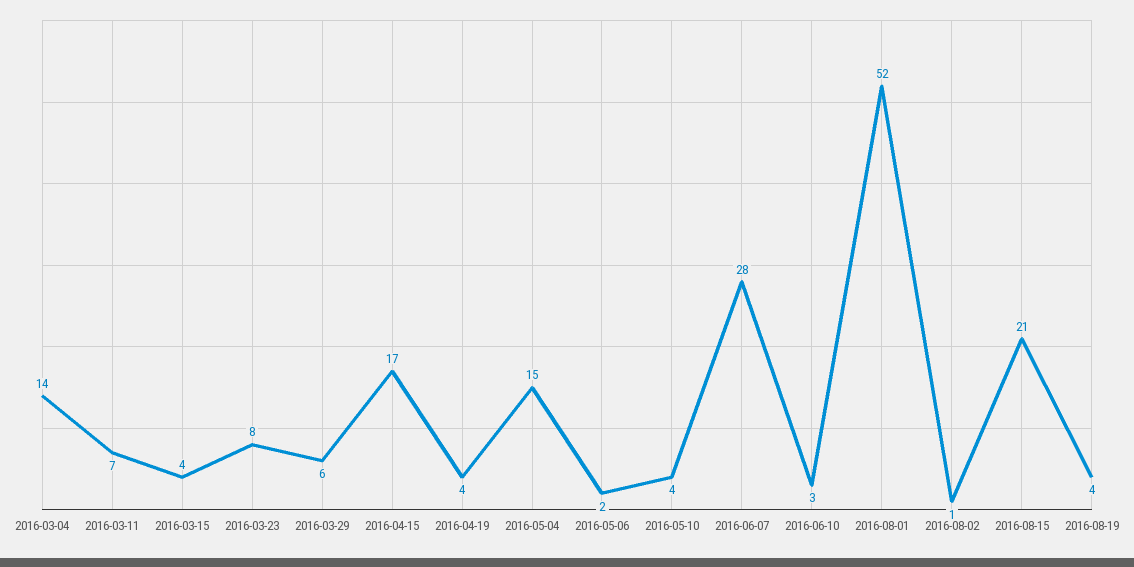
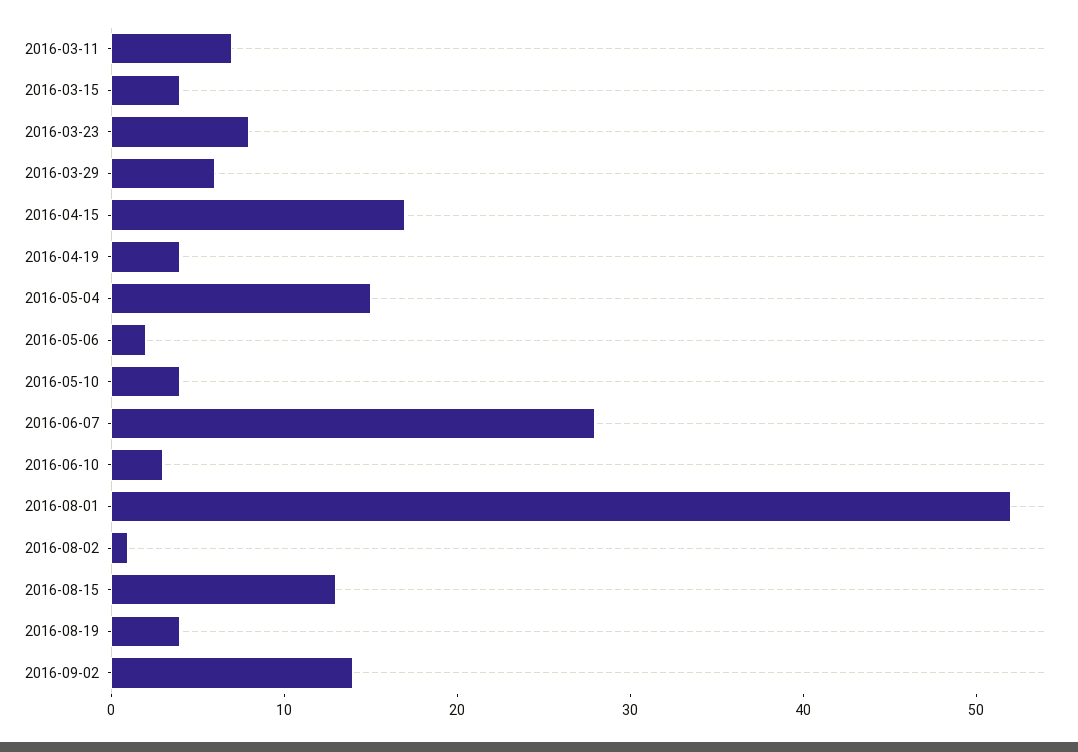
2016-03-04: 14 -> none
2016-08-15: 21 -> 13
2016-09-02: none -> 14

